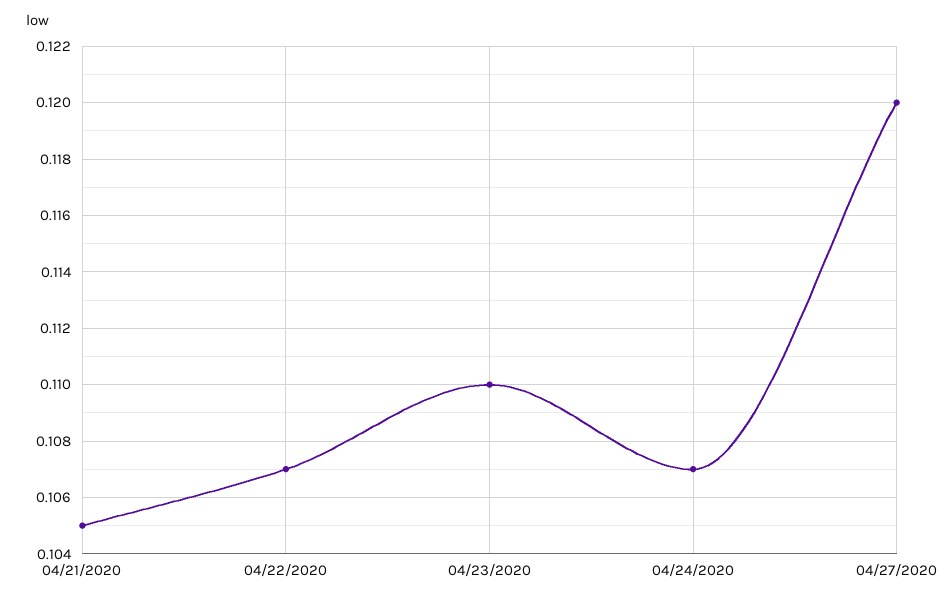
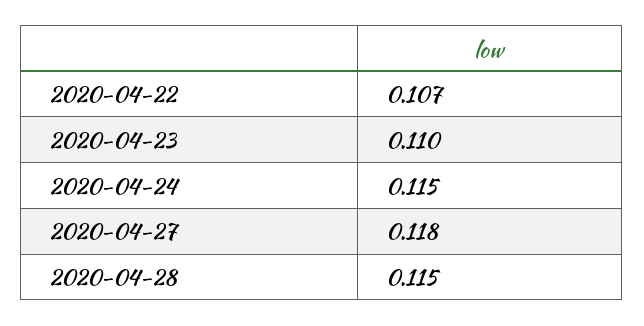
04/21/2020: 0.105 -> none
04/24/2020: 0.107 -> 0.115
04/27/2020: 0.12 -> 0.118
2020-04-28: none -> 0.115

